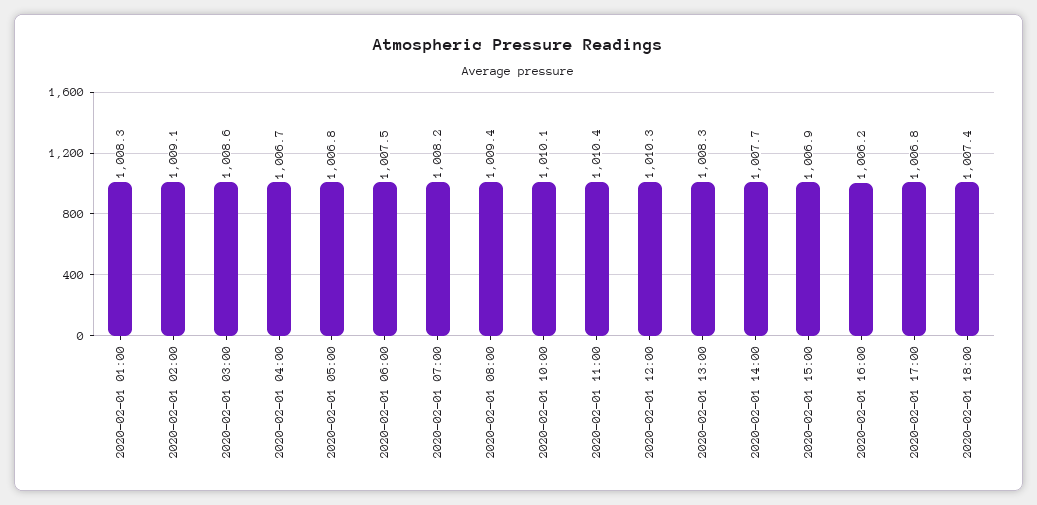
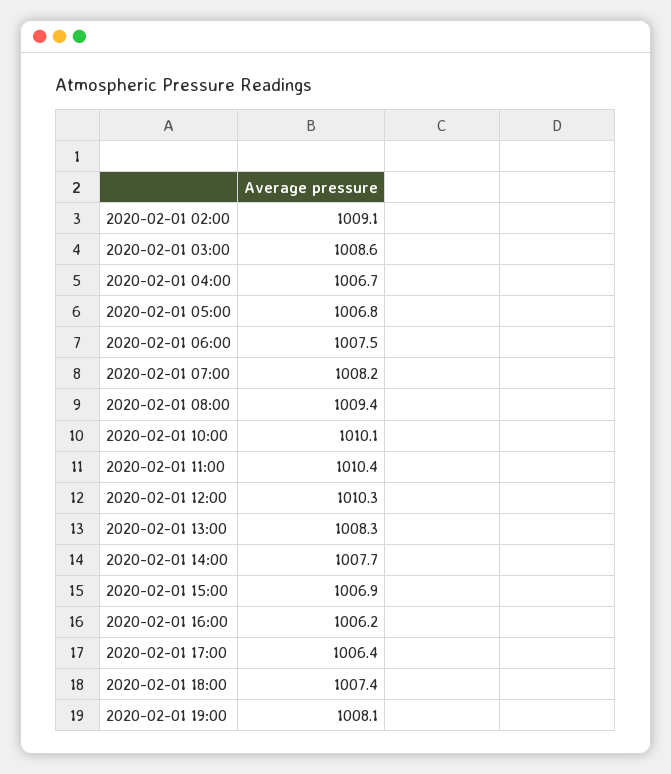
2020-02-01 01:00: 1008.3 -> none
2020-02-01 17:00: 1006.8 -> 1006.4
2020-02-01 19:00: none -> 1008.1

